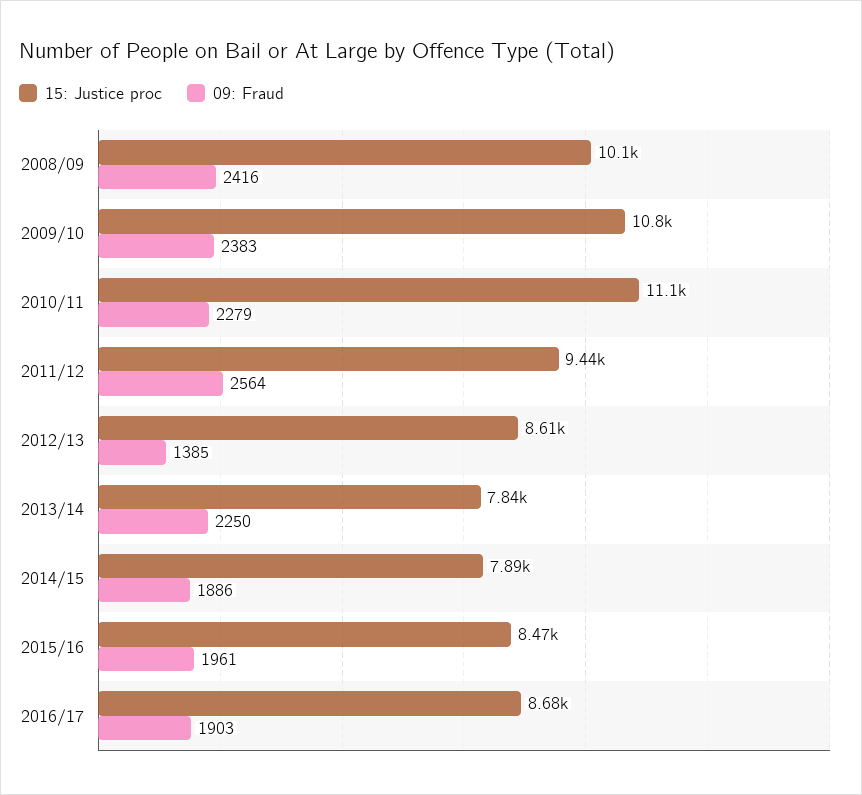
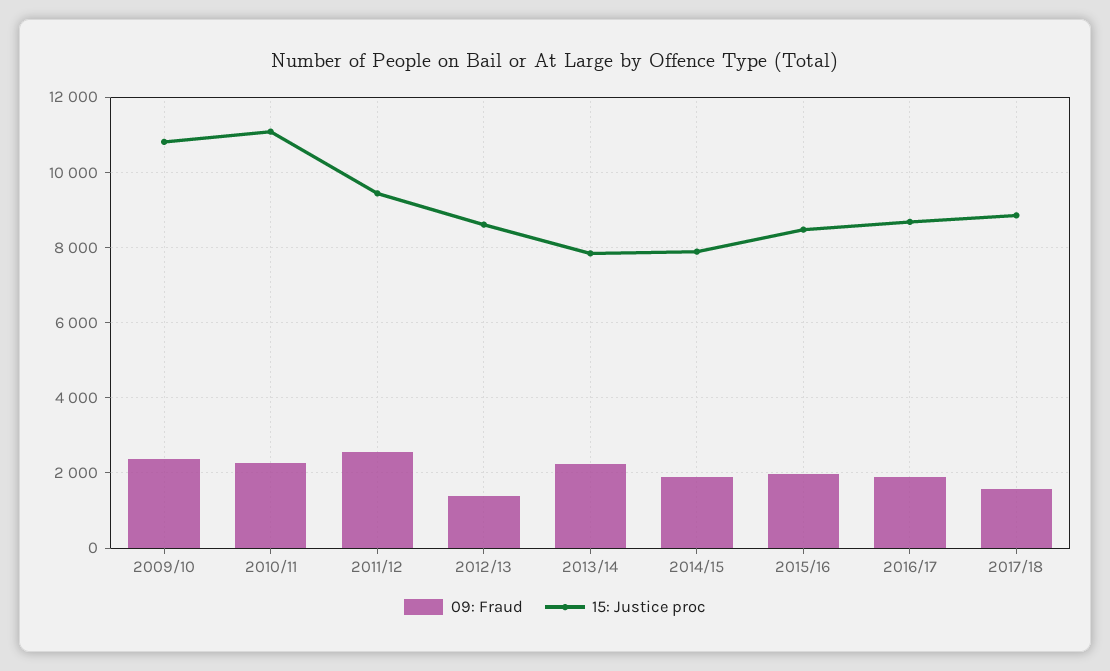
15: Justice proc, 2008/09: 10100 -> none
09: Fraud, 2008/09: 2416 -> none
09: Fraud, 2017/18: none -> 1600
15: Justice proc, 2017/18: none -> 8800

